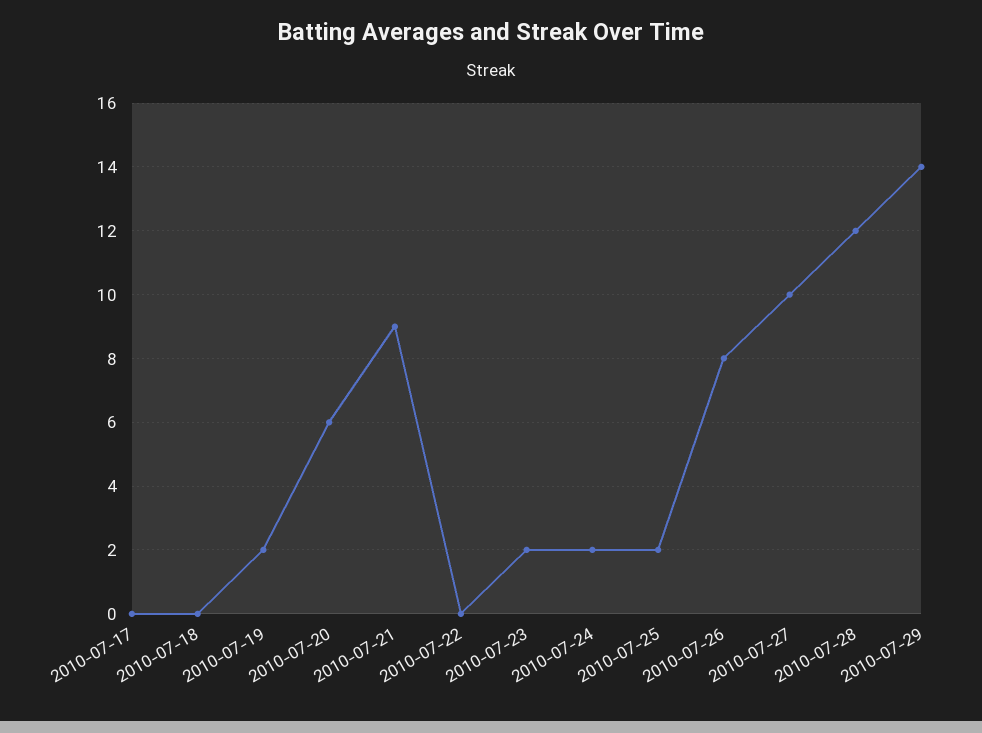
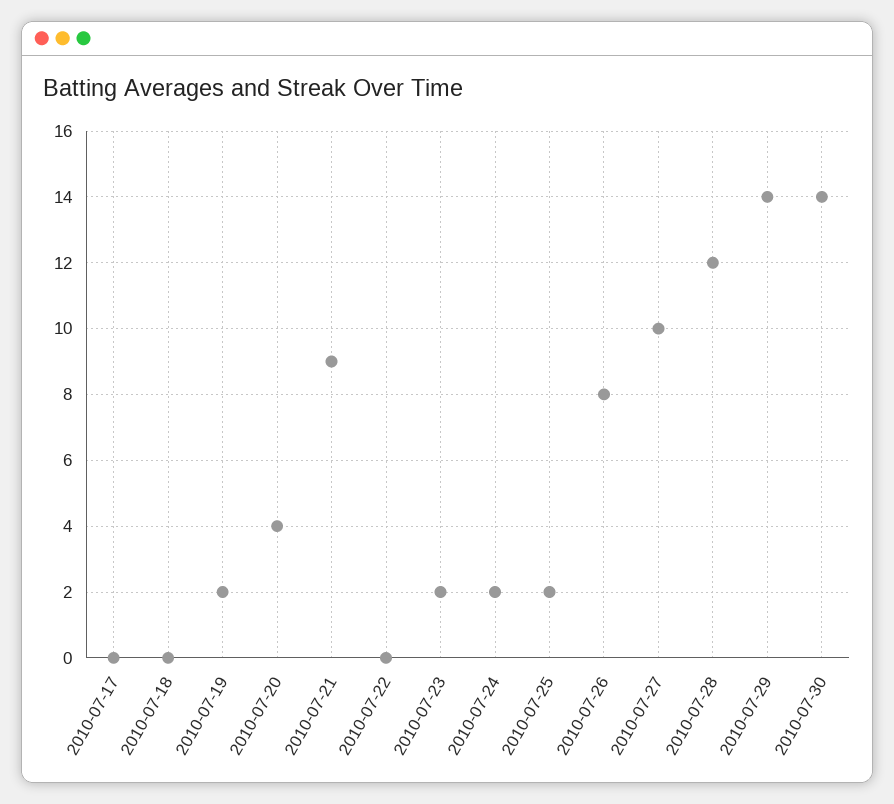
2010-07-20: 6 -> 4
2010-07-30: none -> 14

